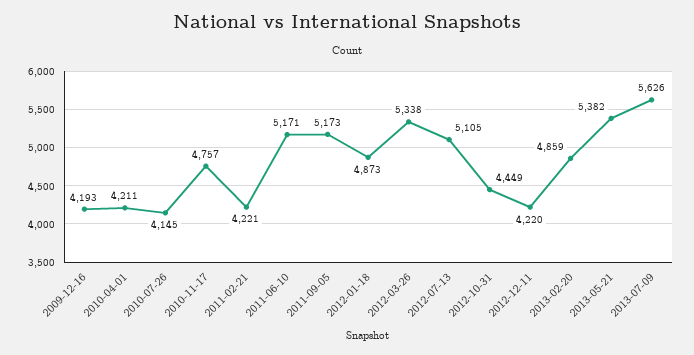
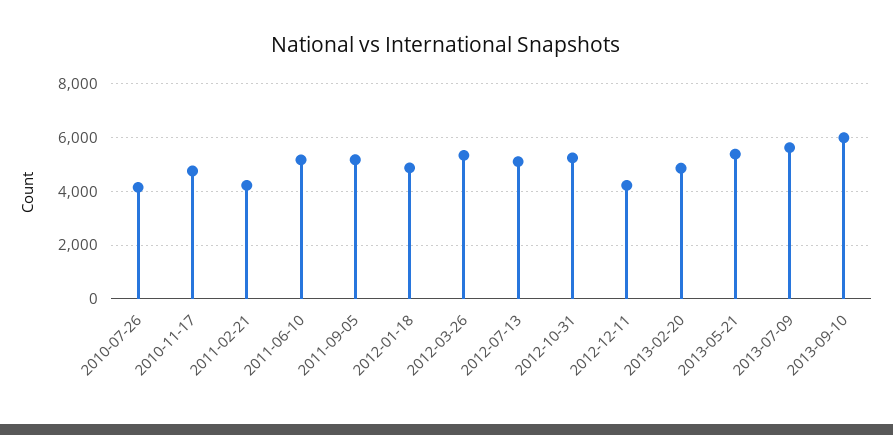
2009-12-16: 4193 -> none
2010-04-01: 4211 -> none
2012-10-31: 4449 -> 5250
2013-09-10: none -> 6000

